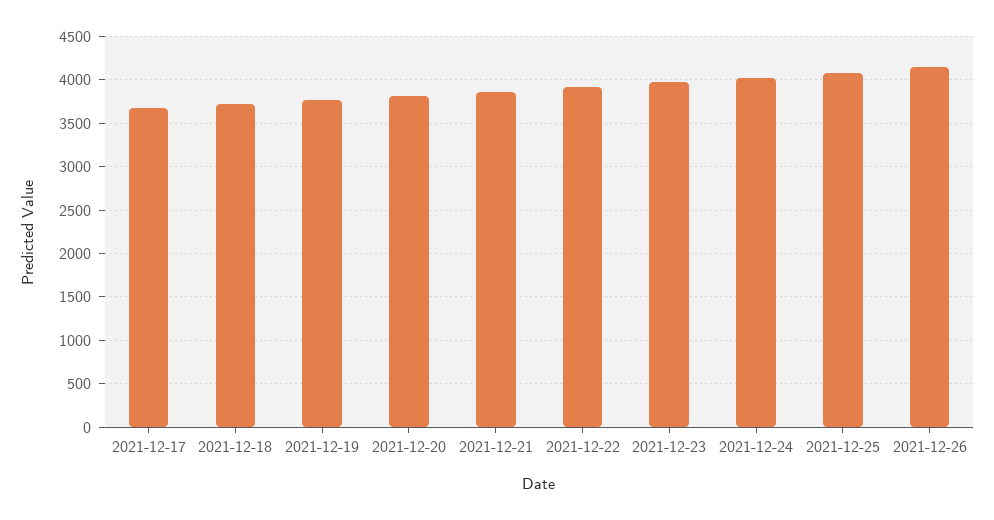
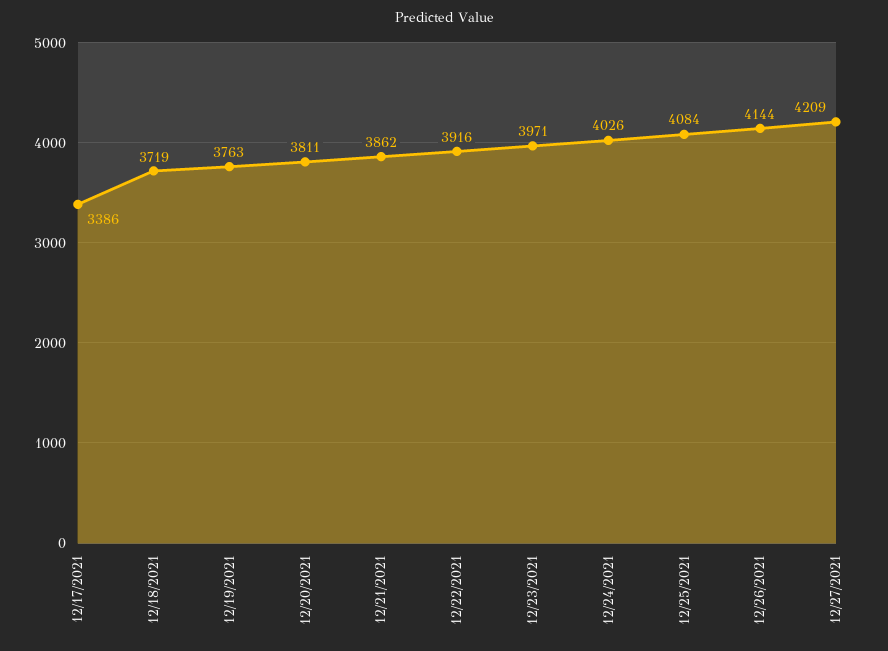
2021-12-17: 3700 -> 3386
12/27/2021: none -> 4209

